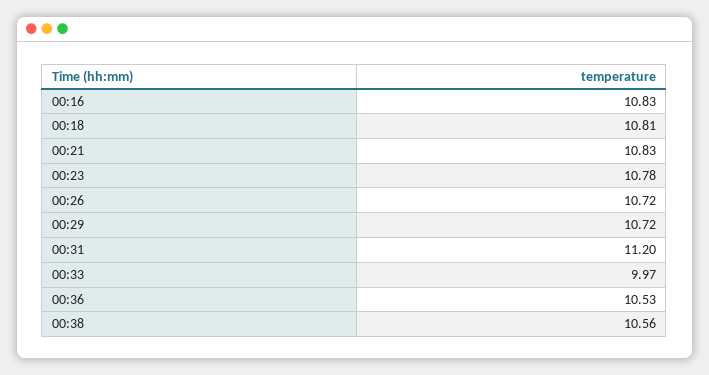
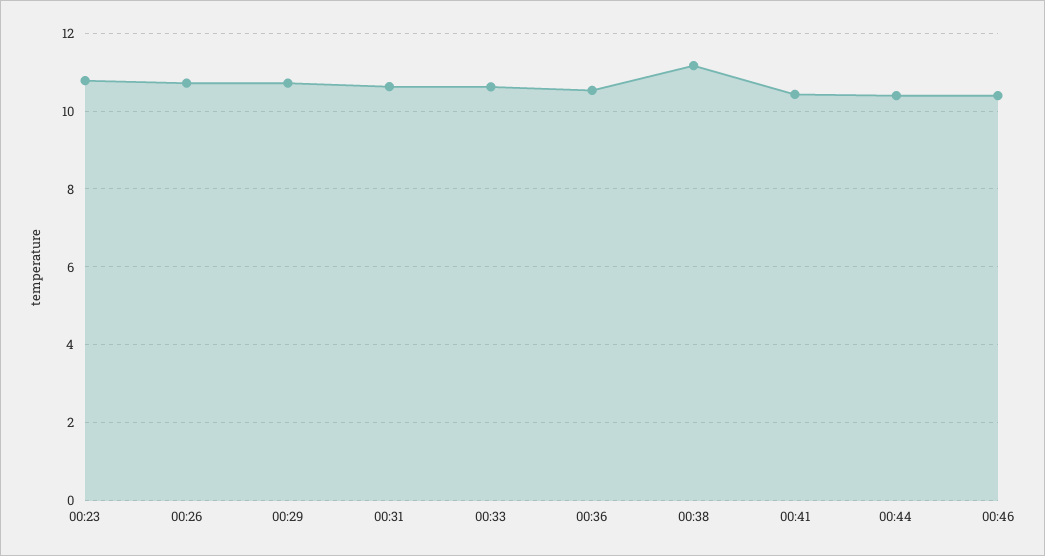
00:16: 10.83 -> none
00:18: 10.81 -> none
00:21: 10.83 -> none
00:31: 11.2 -> 10.6
00:33: 9.97 -> 10.6
00:38: 10.56 -> 11.2
00:41: none -> 10.4
00:44: none -> 10.4
00:46: none -> 10.4

